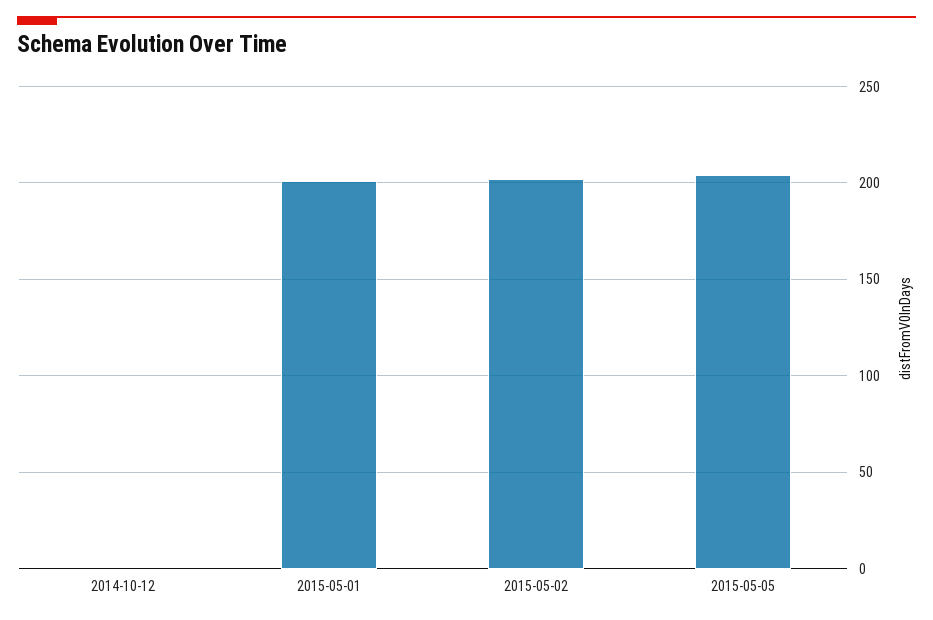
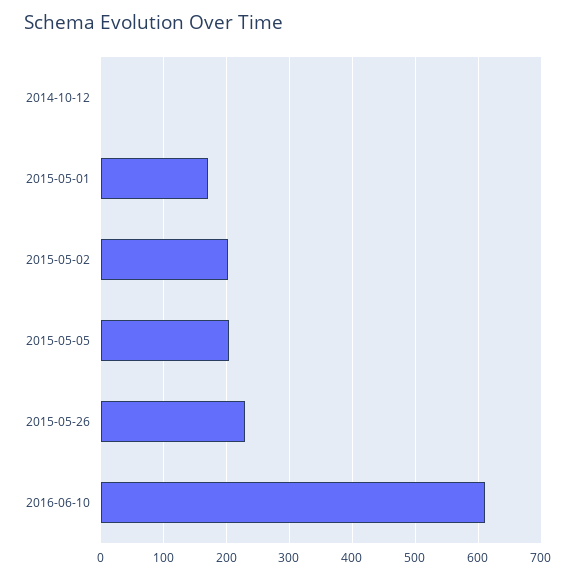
2015-05-01: 200 -> 170
2015-05-26: none -> 230
2016-06-10: none -> 610

